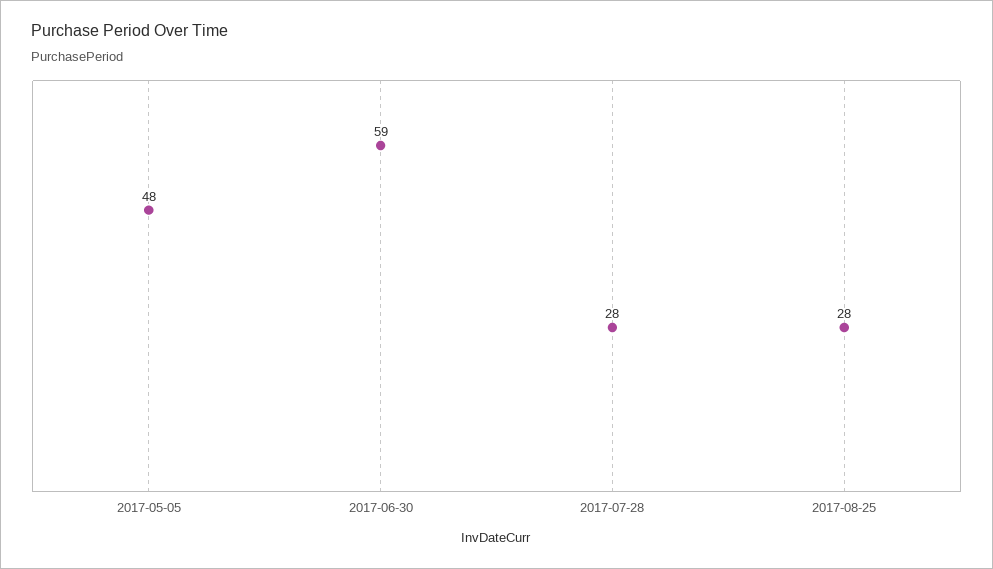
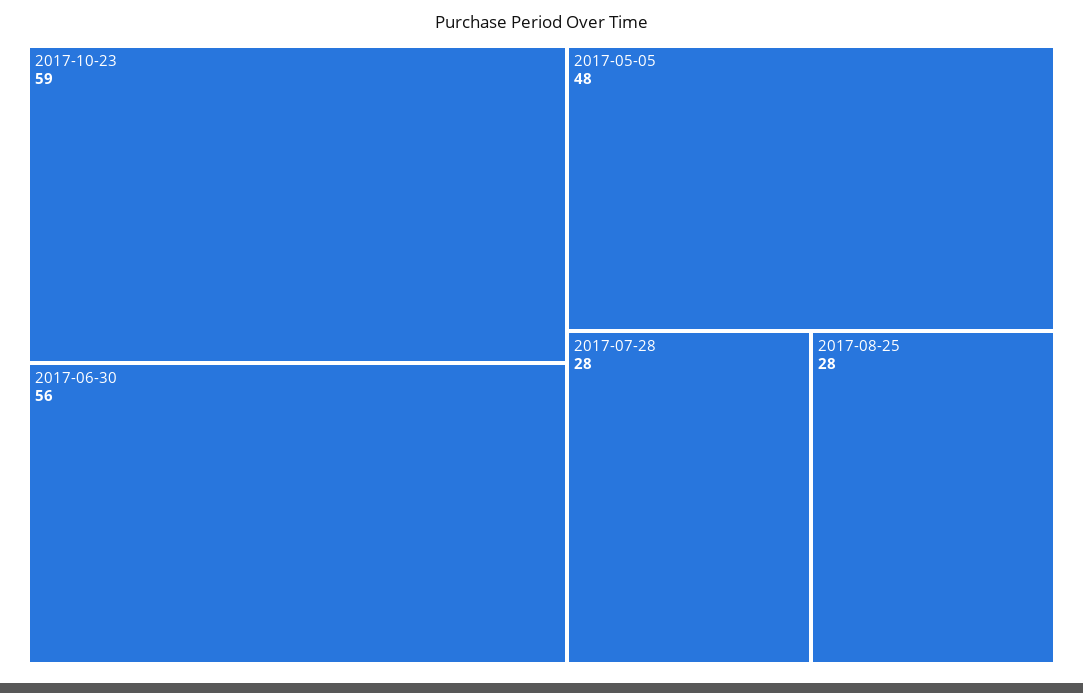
2017-06-30: 59 -> 56
2017-10-23: none -> 59

